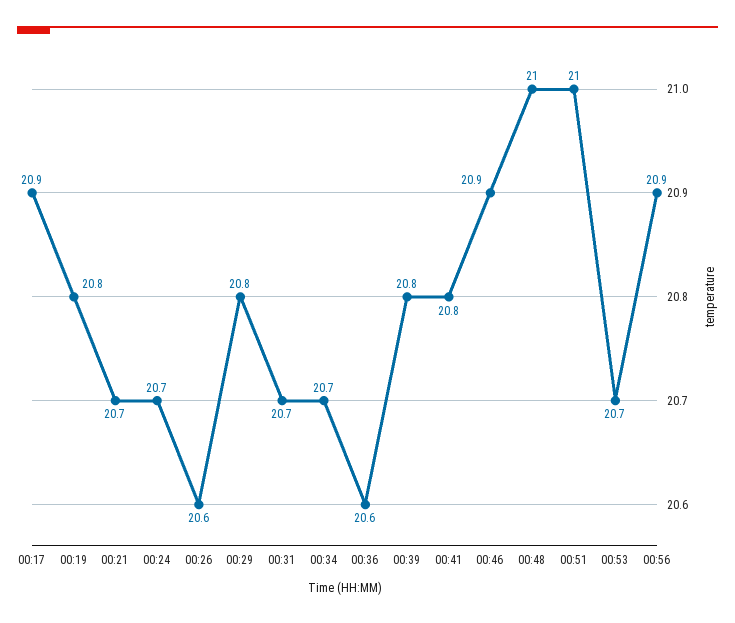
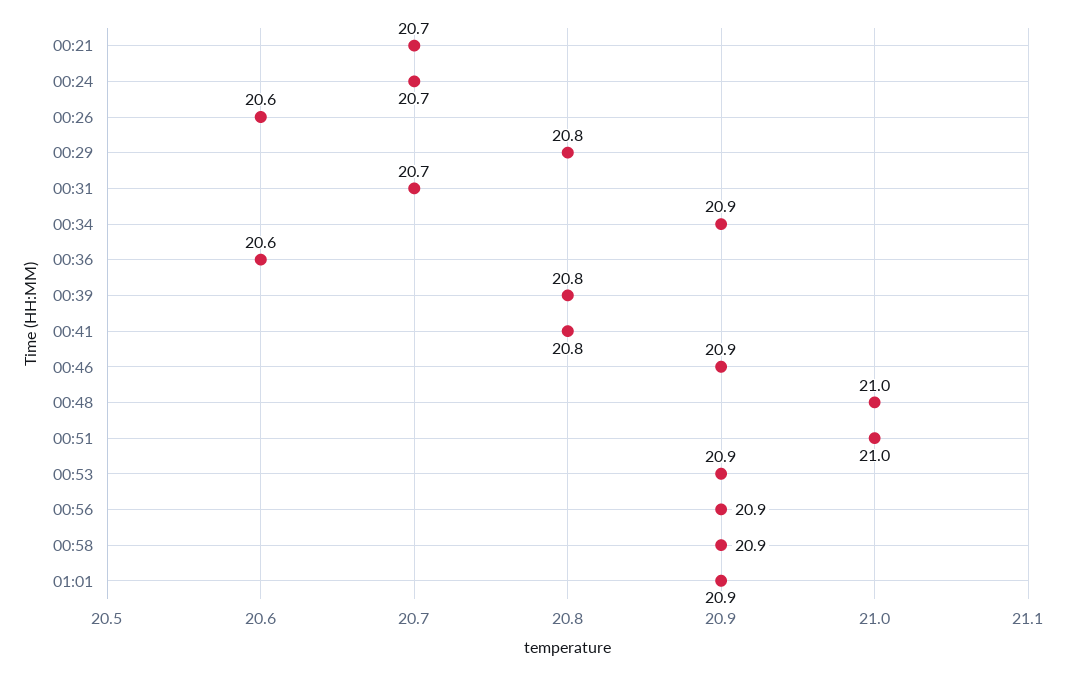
00:17: 20.9 -> none
00:19: 20.8 -> none
00:34: 20.7 -> 20.9
00:53: 20.7 -> 20.9
00:58: none -> 20.9
01:01: none -> 20.9

